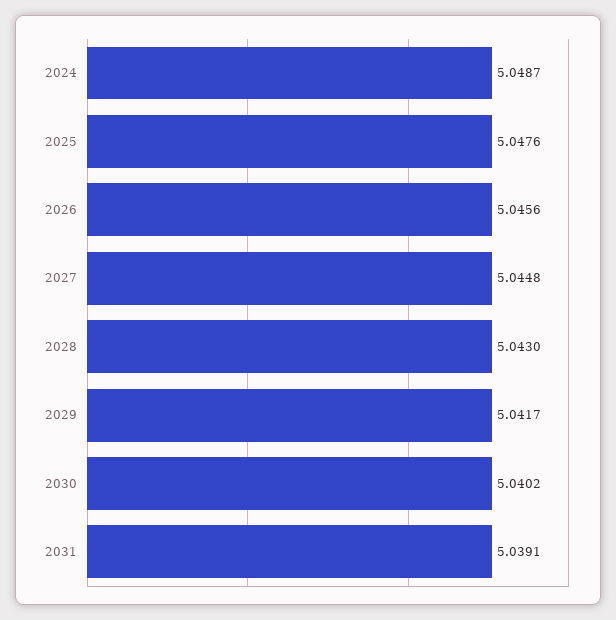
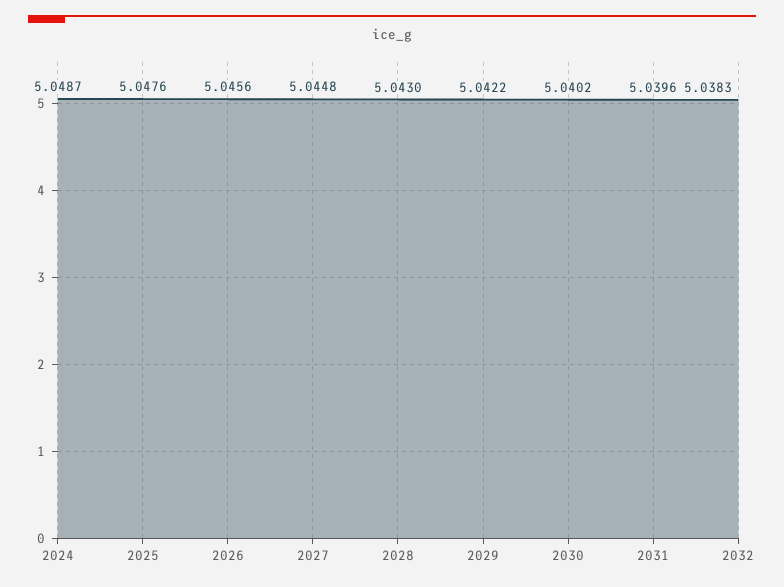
2029: 5.0417 -> 5.0422
2031: 5.0391 -> 5.0396
2032: none -> 5.0383

